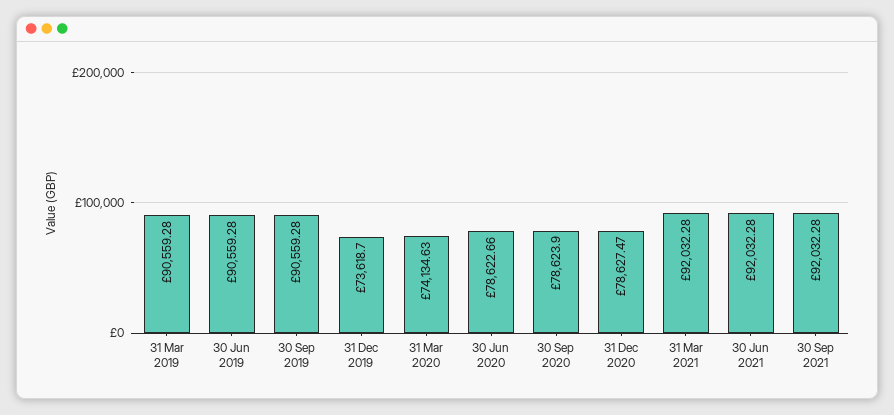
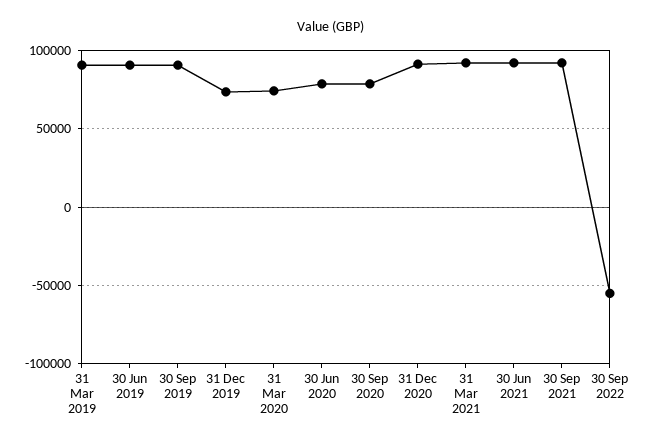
31 Dec 2020: 78627.47 -> 90000
30 Sep 2022: none -> -55000

